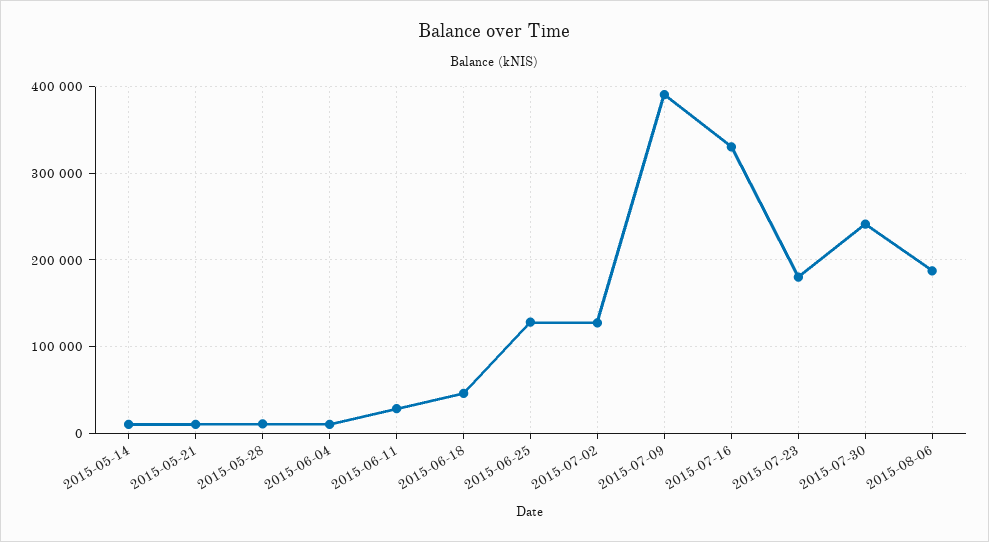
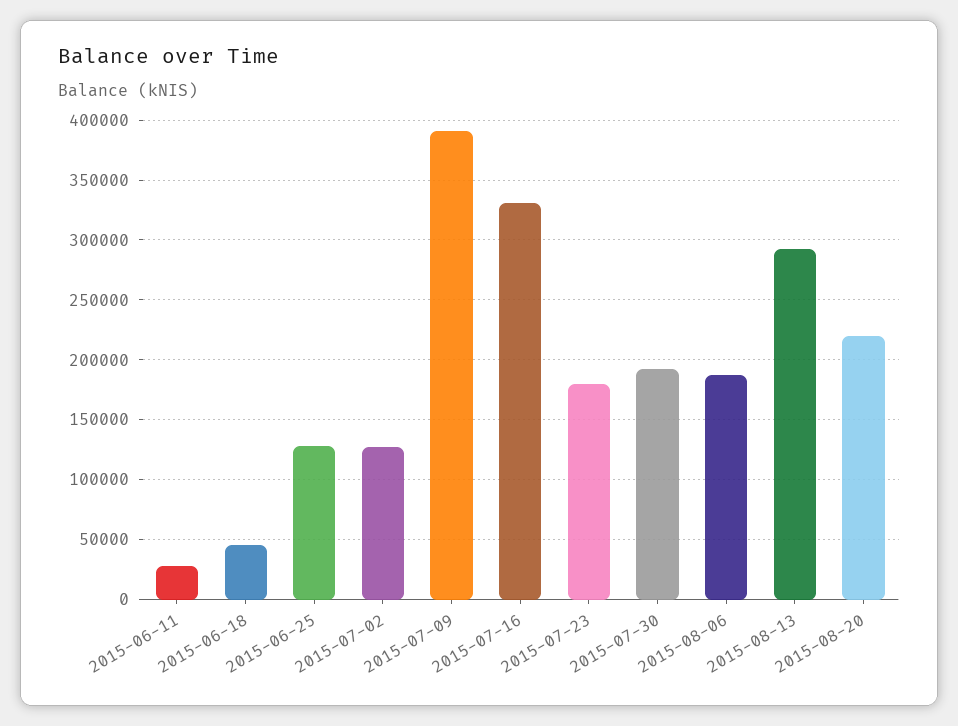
2015-05-14: 10000 -> none
2015-05-21: 10000 -> none
2015-05-28: 10000 -> none
2015-06-04: 10000 -> none
2015-07-30: 240000 -> 190000
2015-08-13: none -> 290000
2015-08-20: none -> 220000

